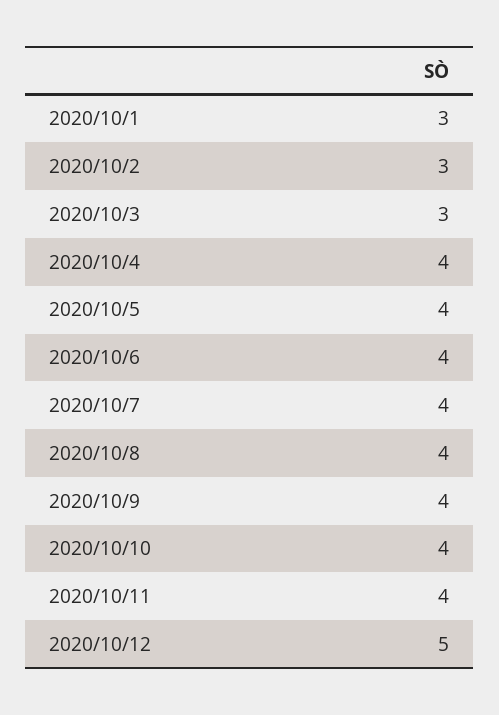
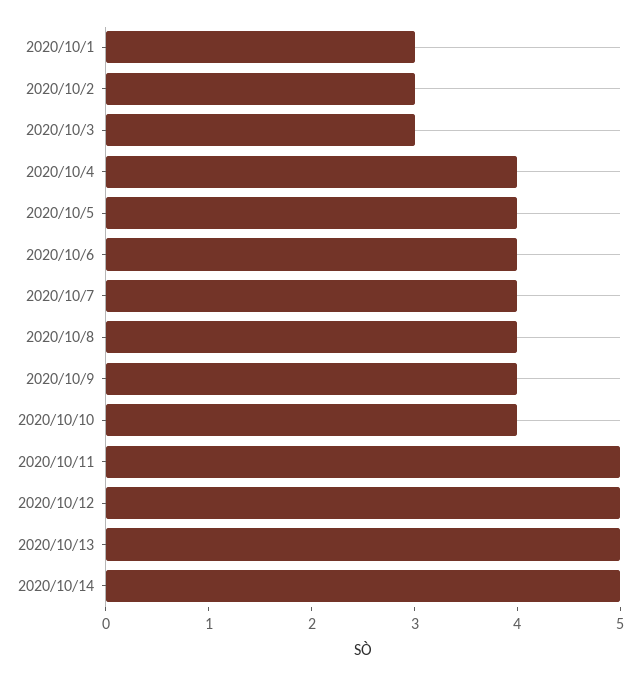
2020/10/11: 4 -> 5
2020/10/13: none -> 5
2020/10/14: none -> 5

